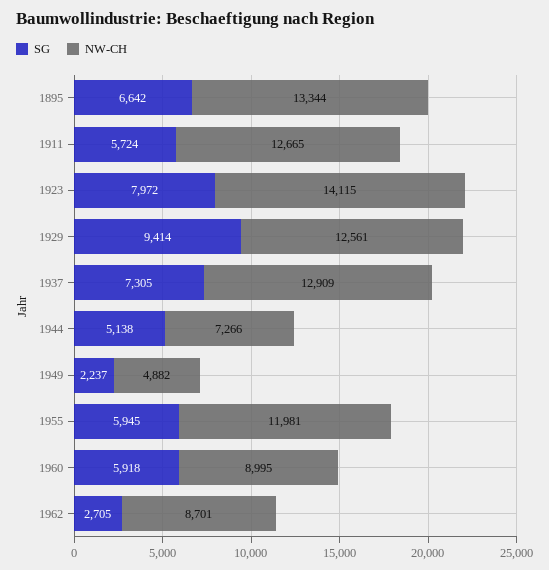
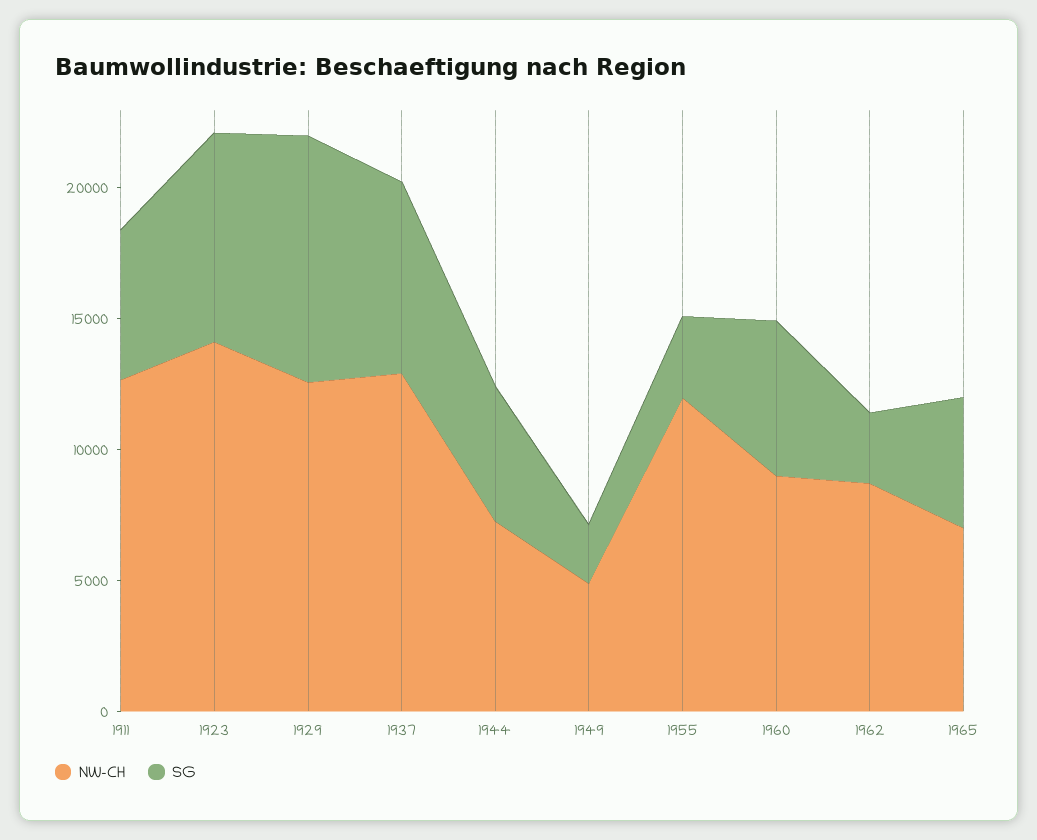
SG, 1895: 6642 -> none
NW-CH, 1895: 13344 -> none
SG, 1955: 5945 -> 3000
NW-CH, 1965: none -> 7000
SG, 1965: none -> 5000

